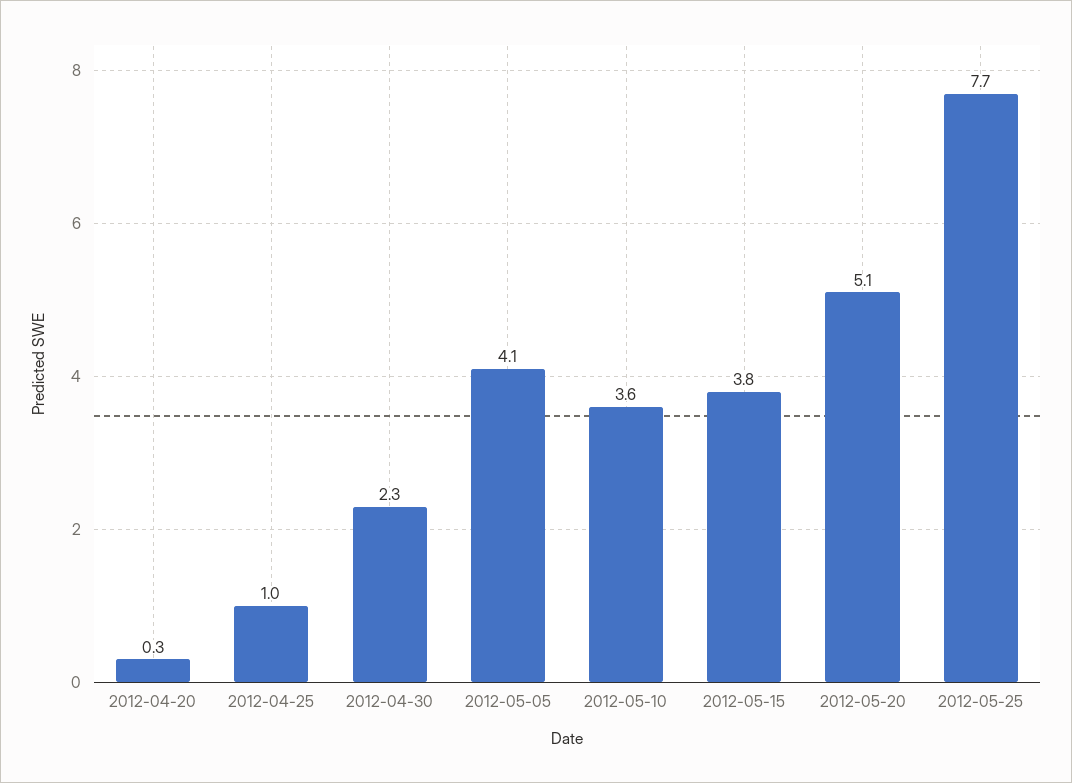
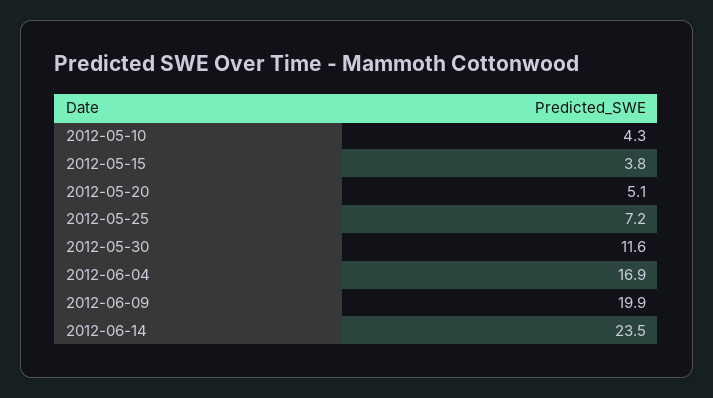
2012-04-20: 0.3 -> none
2012-04-25: 1 -> none
2012-04-30: 2.3 -> none
2012-05-05: 4.1 -> none
2012-05-10: 3.6 -> 4.3
2012-05-25: 7.7 -> 7.2
2012-05-30: none -> 11.6
2012-06-04: none -> 16.9
2012-06-09: none -> 19.9
2012-06-14: none -> 23.5

